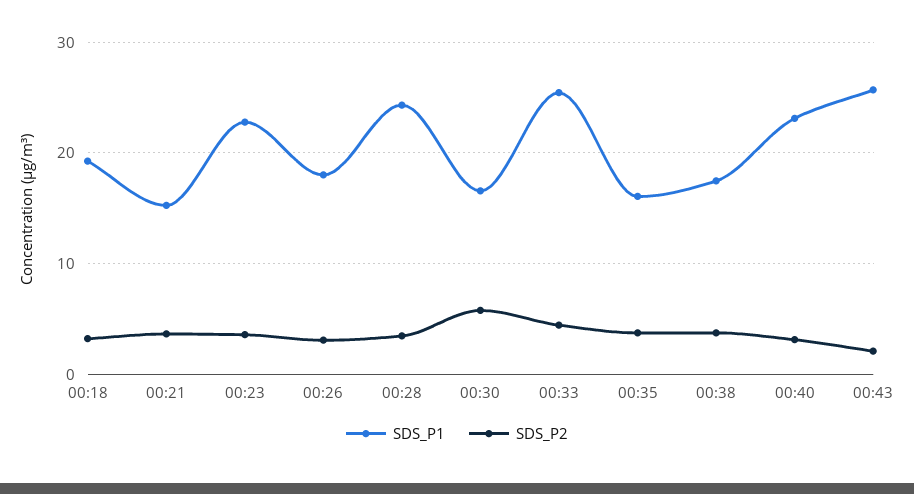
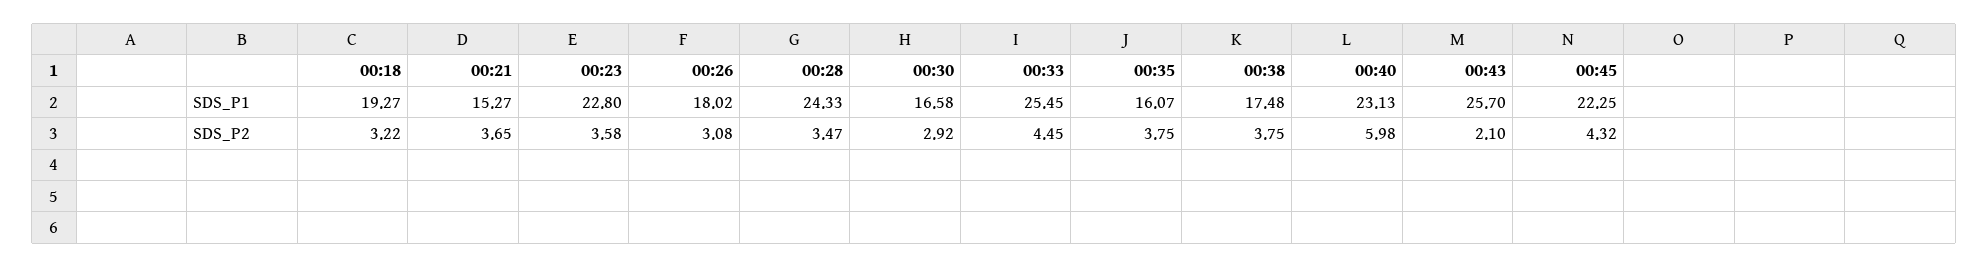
SDS_P2, 00:30: 6 -> 2.92
SDS_P2, 00:40: 3 -> 5.98
SDS_P1, 00:45: none -> 22.25
SDS_P2, 00:45: none -> 4.32

